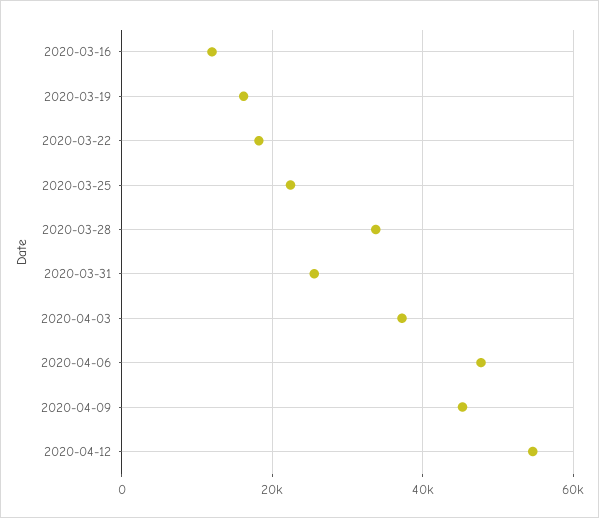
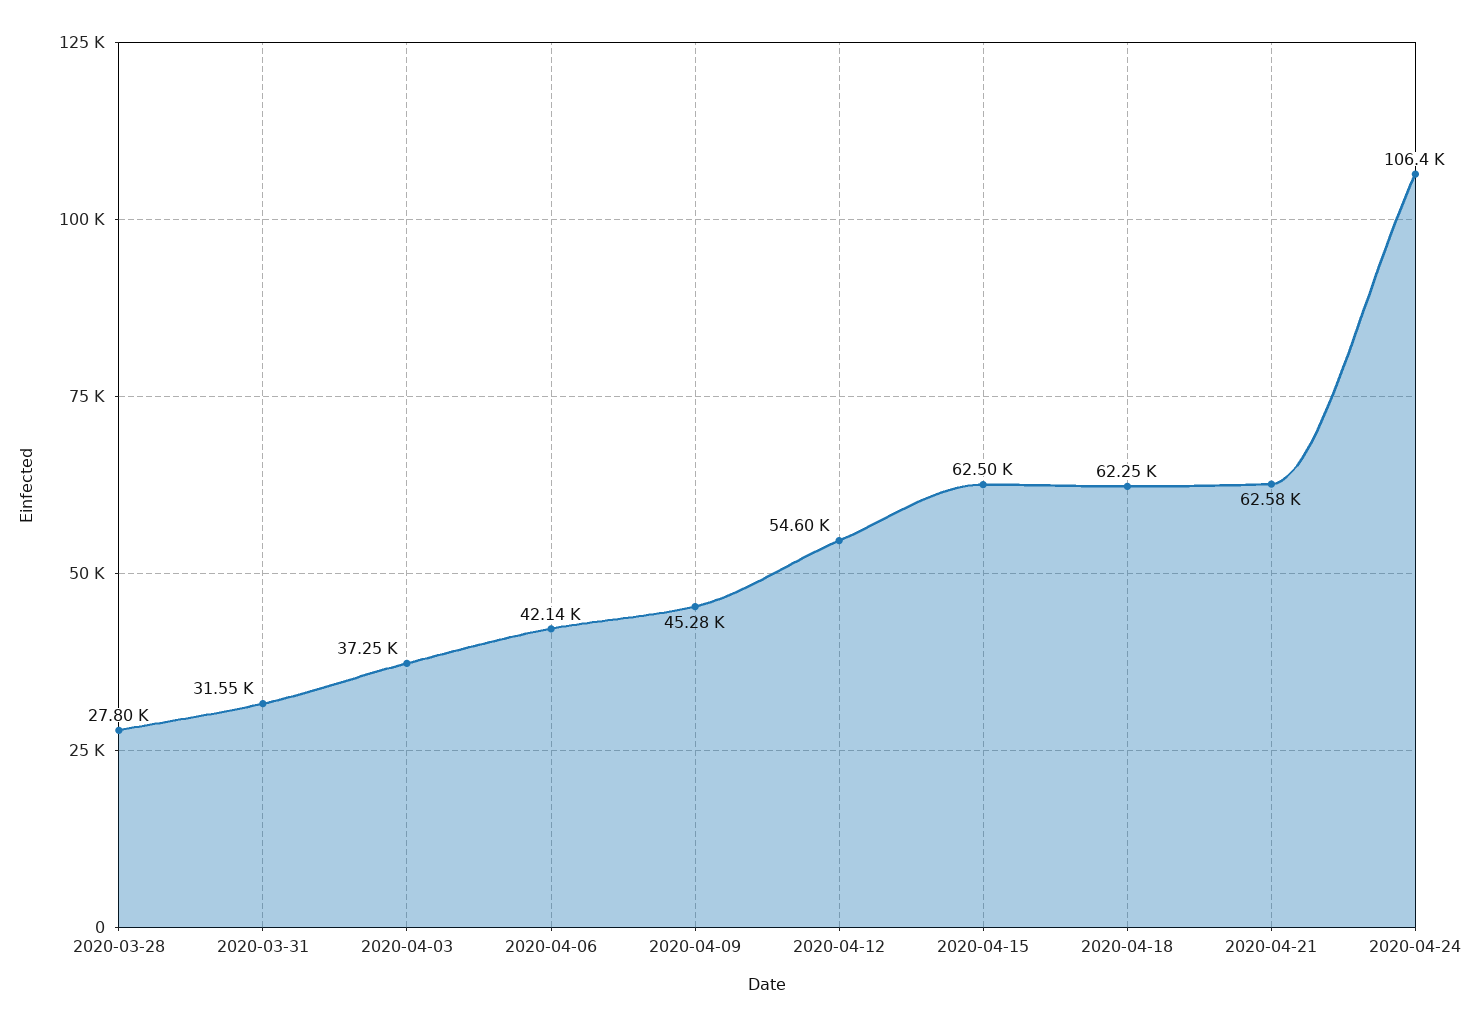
2020-03-16: 12000 -> none
2020-03-19: 16000 -> none
2020-03-22: 18000 -> none
2020-03-25: 22000 -> none
2020-03-28: 34000 -> 27800
2020-03-31: 26000 -> 31550
2020-04-06: 48000 -> 42140
2020-04-15: none -> 62500
2020-04-18: none -> 62250
2020-04-21: none -> 62580
2020-04-24: none -> 106400

